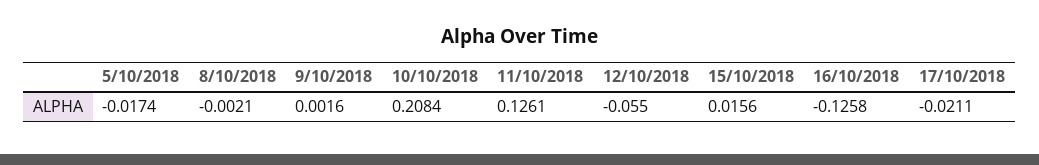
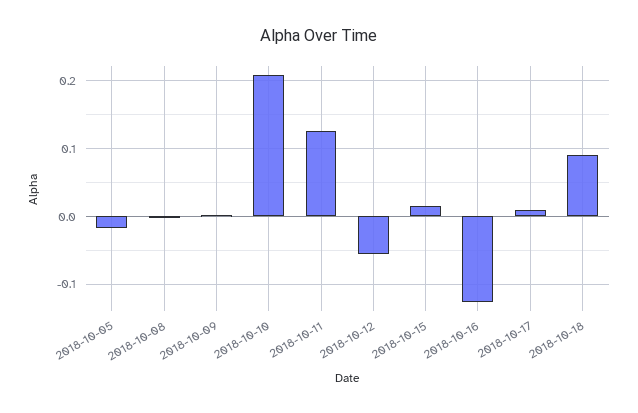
17/10/2018: -0.0211 -> 0.01
2018-10-18: none -> 0.09

